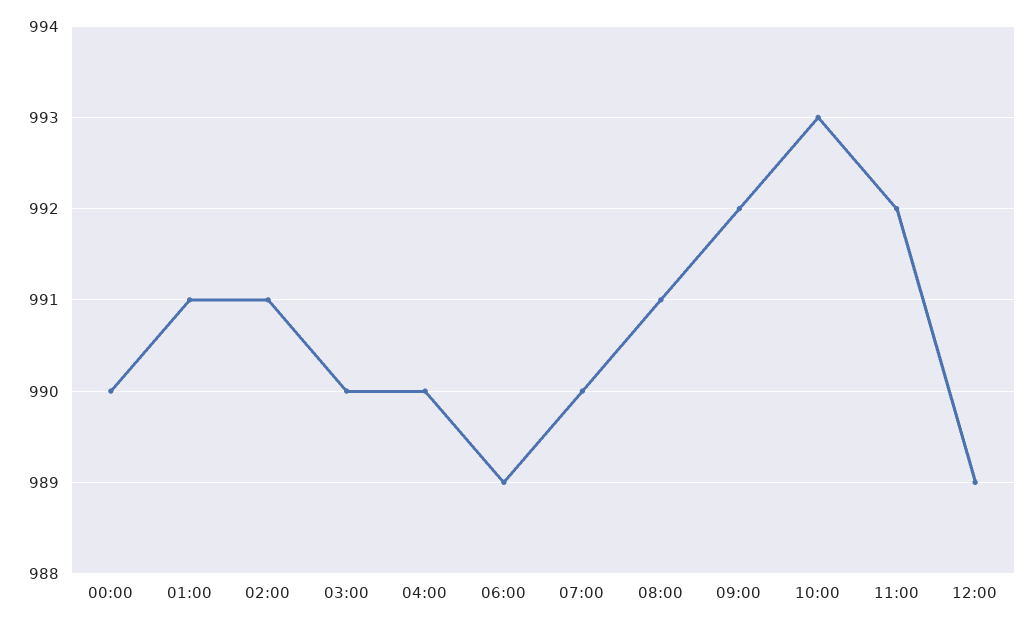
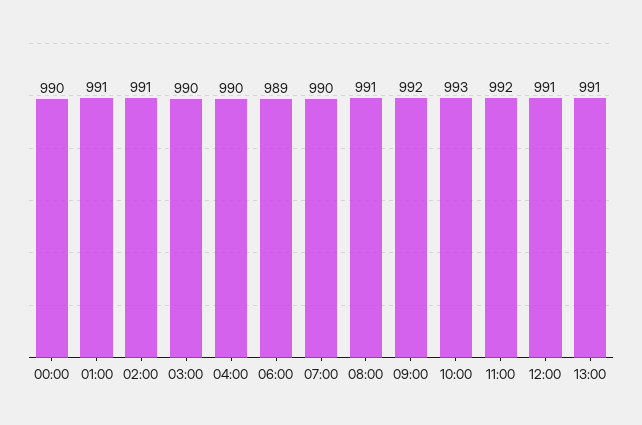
12:00: 989 -> 991
13:00: none -> 991

